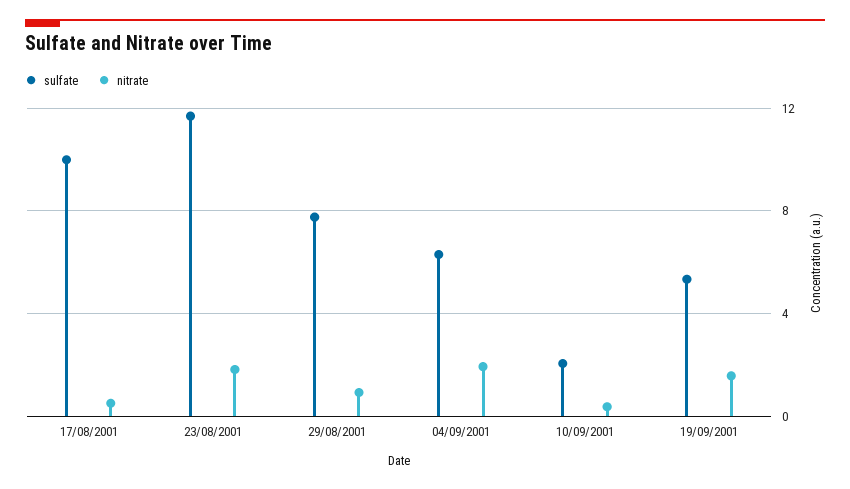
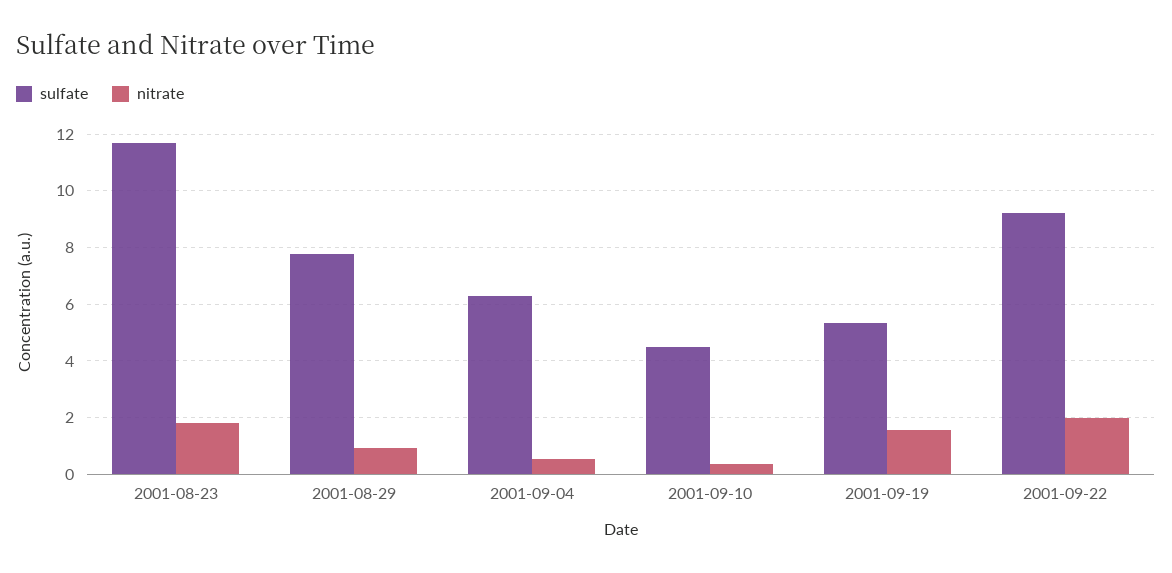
sulfate, 17/08/2001: 10 -> none
nitrate, 17/08/2001: 0.5 -> none
nitrate, 04/09/2001: 2 -> 0.5
sulfate, 10/09/2001: 2 -> 4.5
sulfate, 2001-09-22: none -> 9.25
nitrate, 2001-09-22: none -> 2

